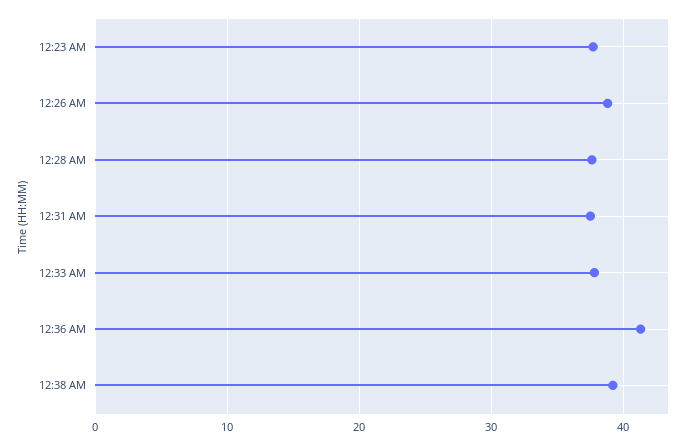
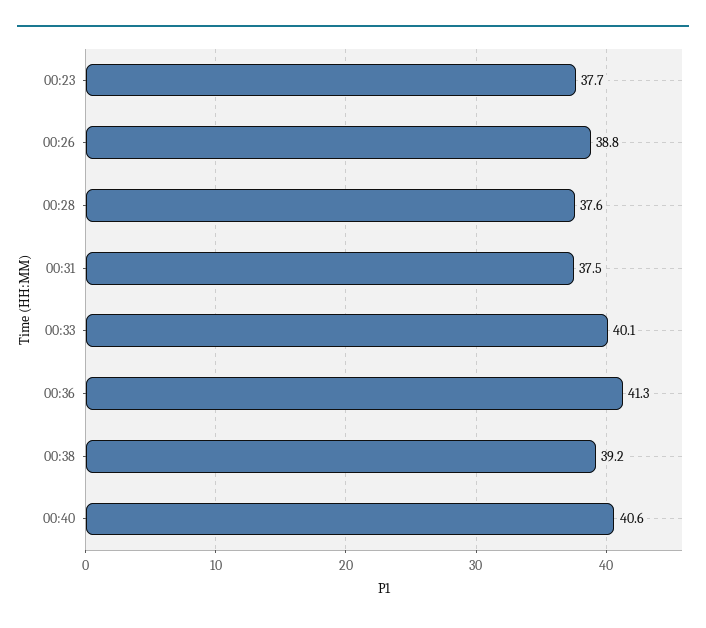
12:33 AM: 38 -> 40.1
00:40: none -> 40.6

